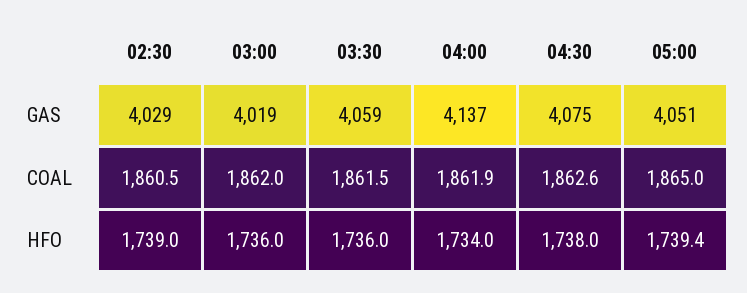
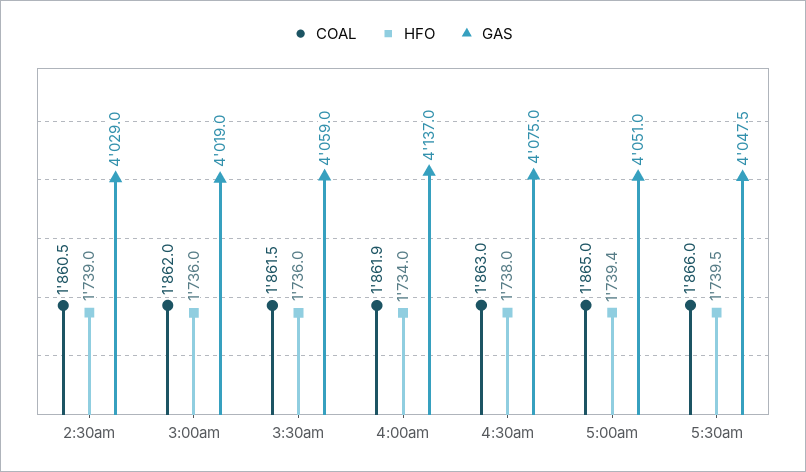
COAL, 04:30: 1862.6 -> 1863
COAL, 5:30am: none -> 1866
HFO, 5:30am: none -> 1739.5
GAS, 5:30am: none -> 4047.5

